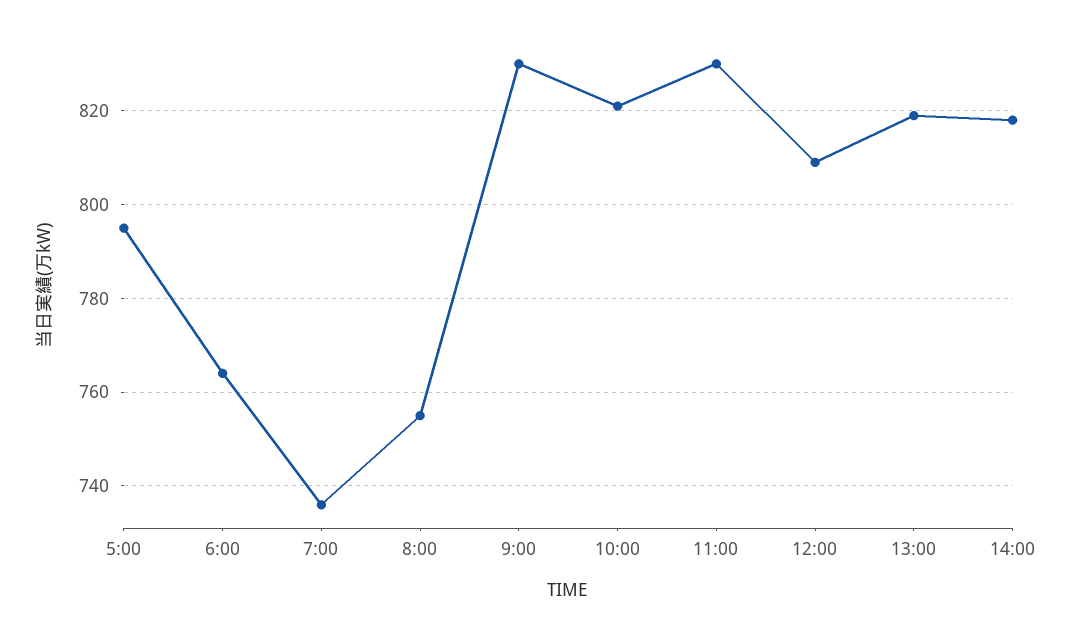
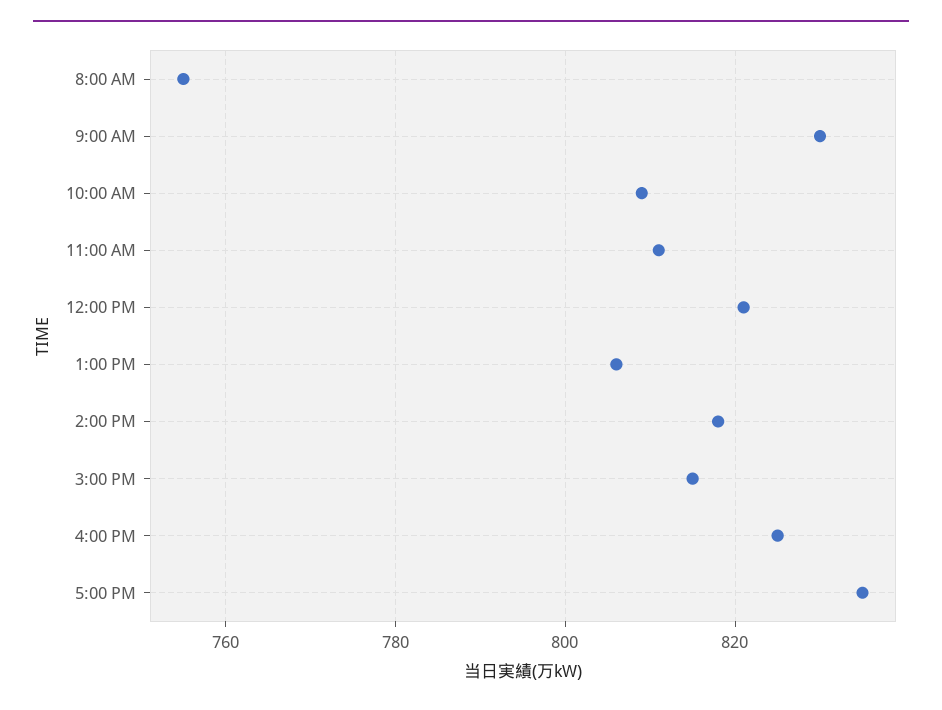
5:00: 795 -> none
6:00: 765 -> none
7:00: 735 -> none
10:00: 820 -> 810
11:00: 830 -> 810
12:00: 810 -> 820
13:00: 820 -> 805
3:00 PM: none -> 815
4:00 PM: none -> 825
5:00 PM: none -> 835

